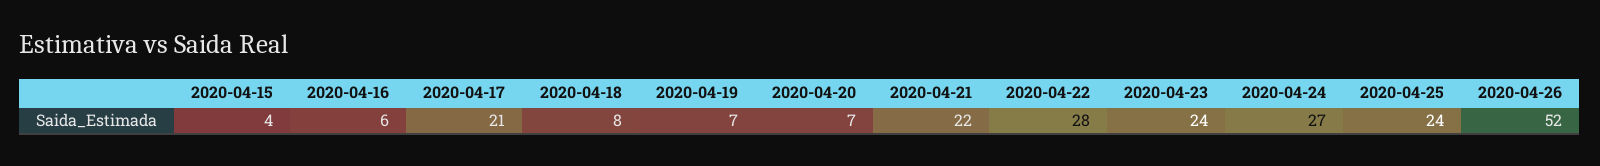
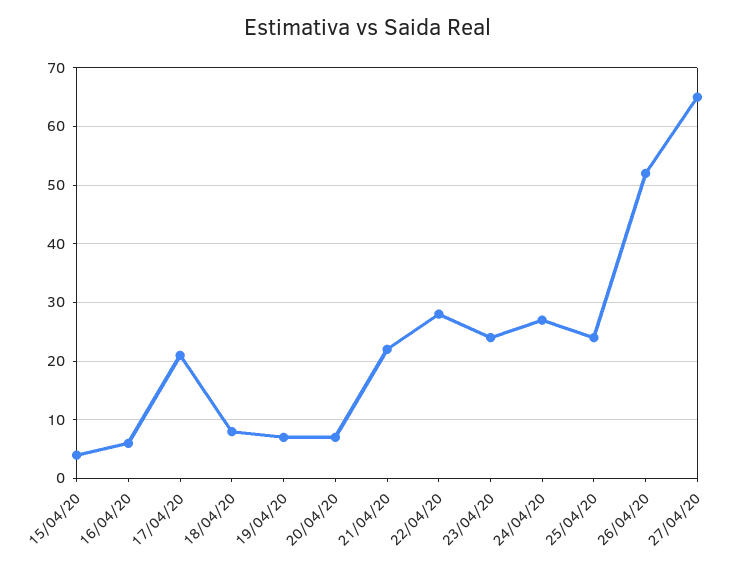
27/04/20: none -> 65

